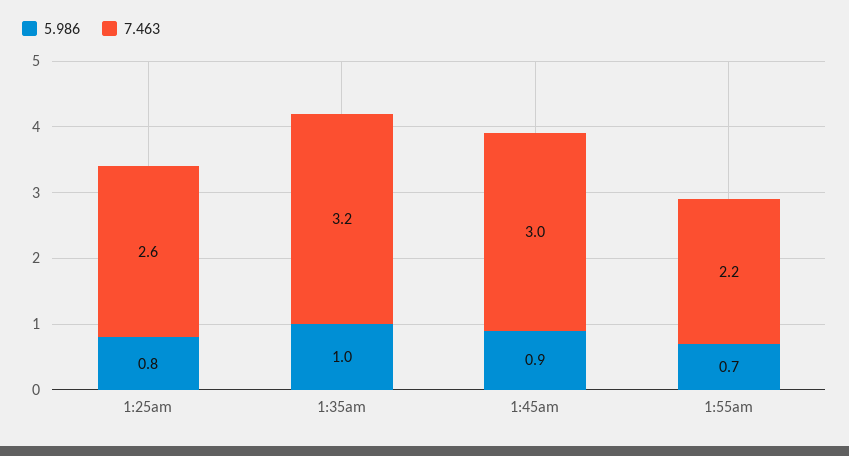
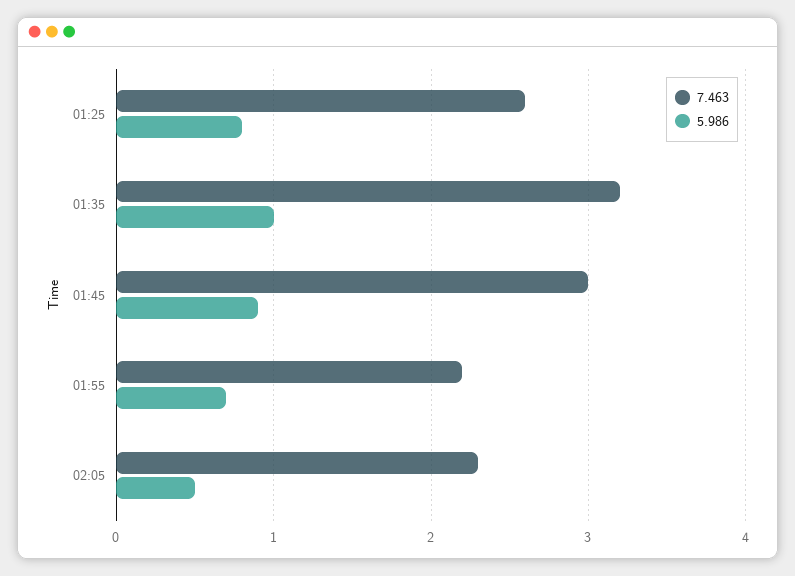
7.463, 02:05: none -> 2.3
5.986, 02:05: none -> 0.5

